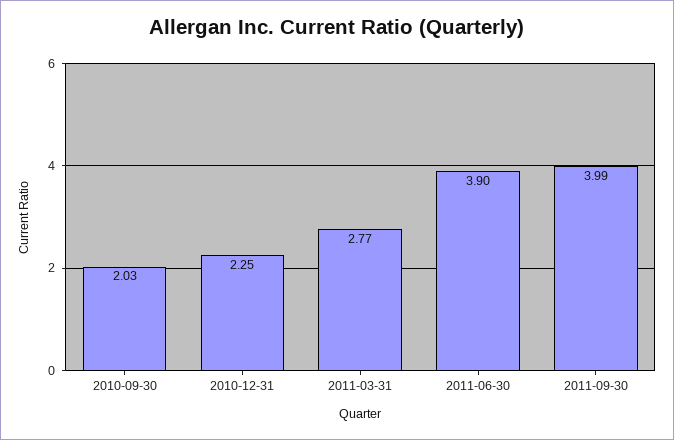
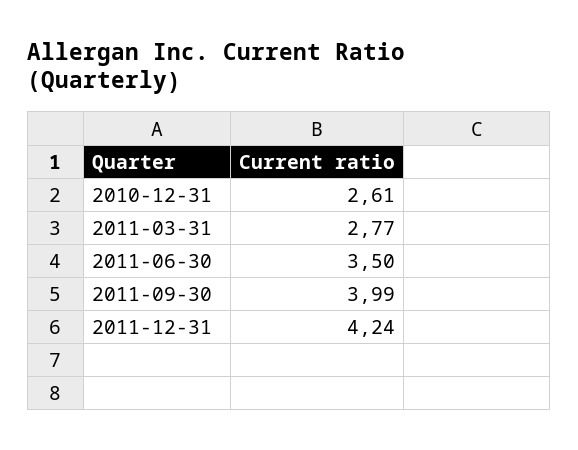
2010-09-30: 2.03 -> none
2010-12-31: 2.25 -> 2.61
2011-06-30: 3.9 -> 3.5
2011-12-31: none -> 4.24

